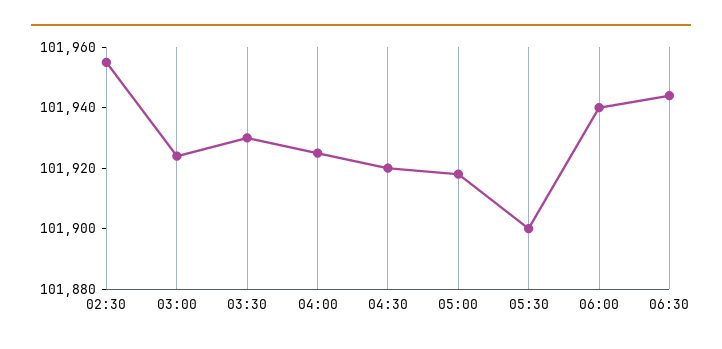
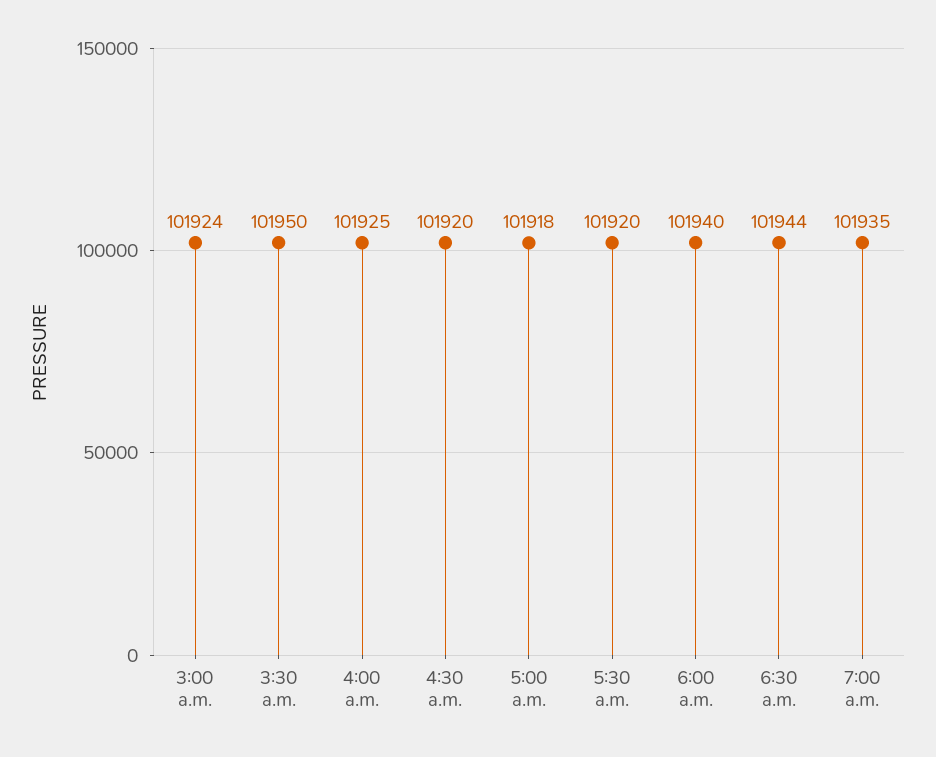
02:30: 101955 -> none
03:30: 101930 -> 101950
05:30: 101900 -> 101920
7:00 a.m.: none -> 101935

